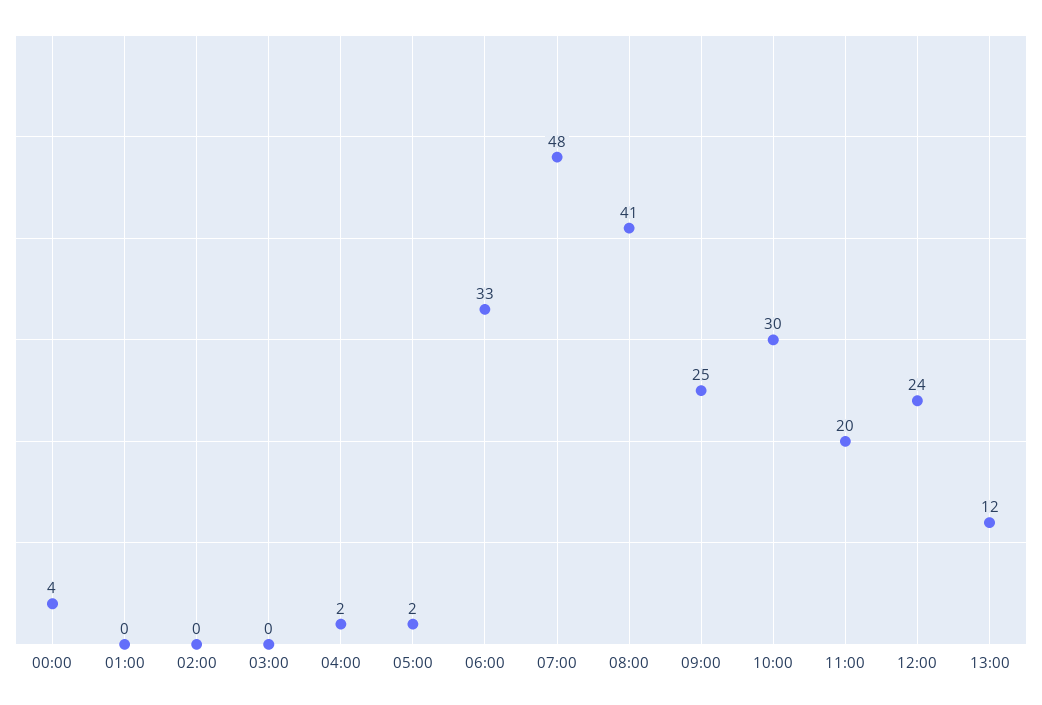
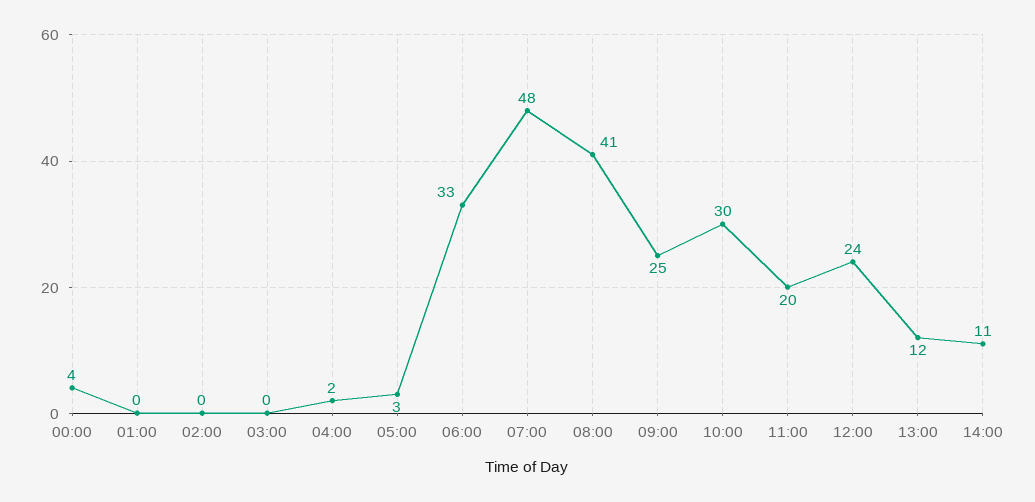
05:00: 2 -> 3
14:00: none -> 11

